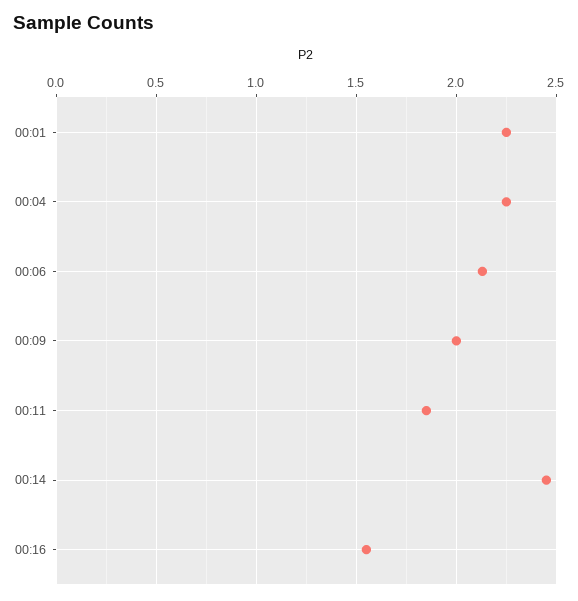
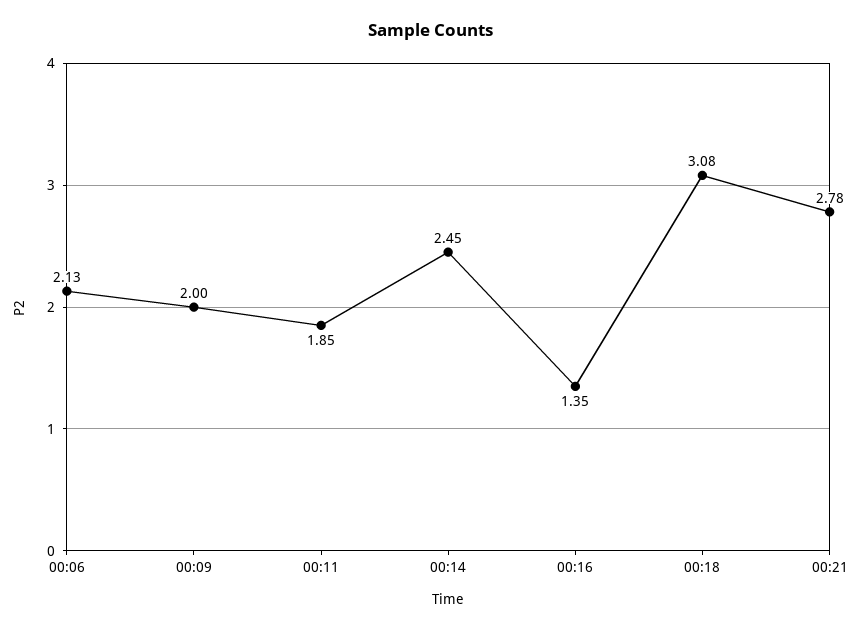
00:01: 2.25 -> none
00:04: 2.25 -> none
00:16: 1.55 -> 1.35
00:18: none -> 3.08
00:21: none -> 2.78

